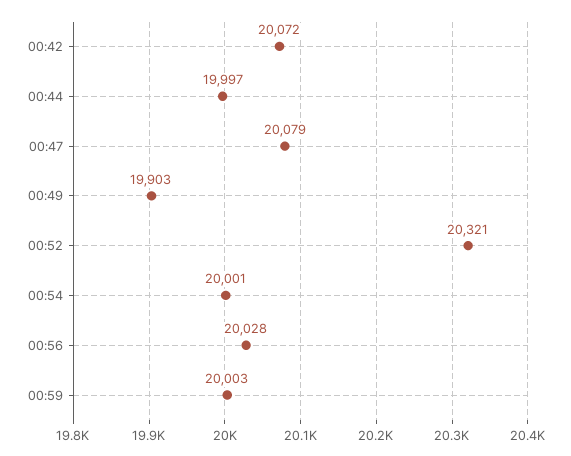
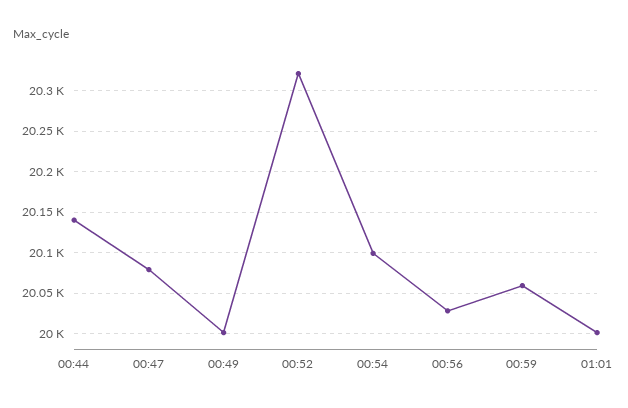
00:42: 20072 -> none
00:44: 19997 -> 20140
00:49: 19903 -> 20000
00:54: 20001 -> 20100
00:59: 20003 -> 20060
01:01: none -> 20000

